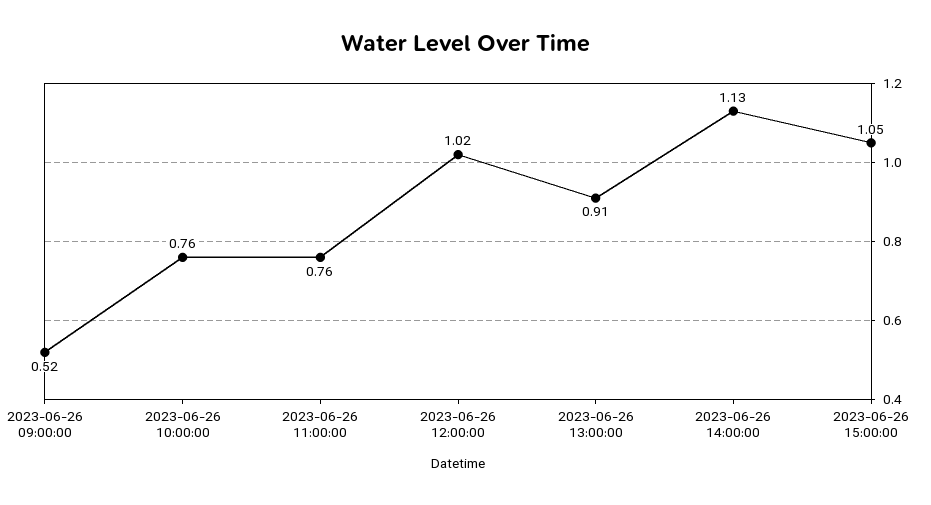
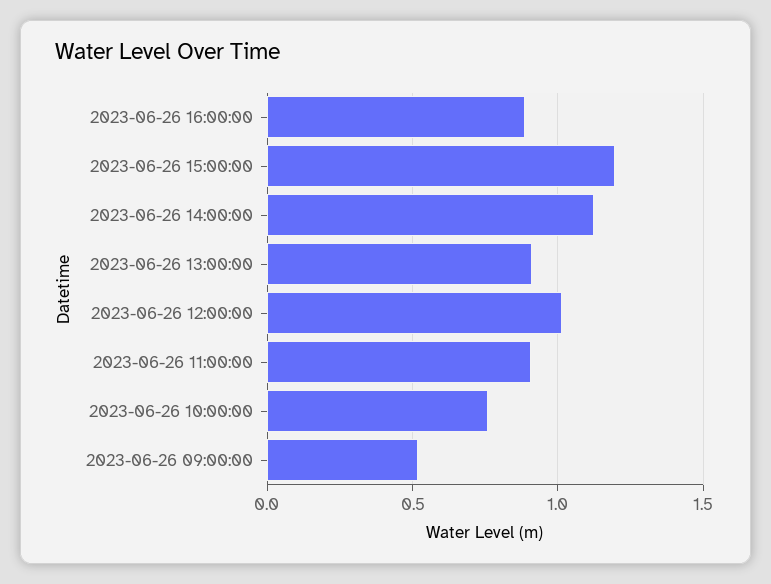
2023-06-26 11:00:00: 0.76 -> 0.9
2023-06-26 15:00:00: 1.05 -> 1.2
2023-06-26 16:00:00: none -> 0.9

